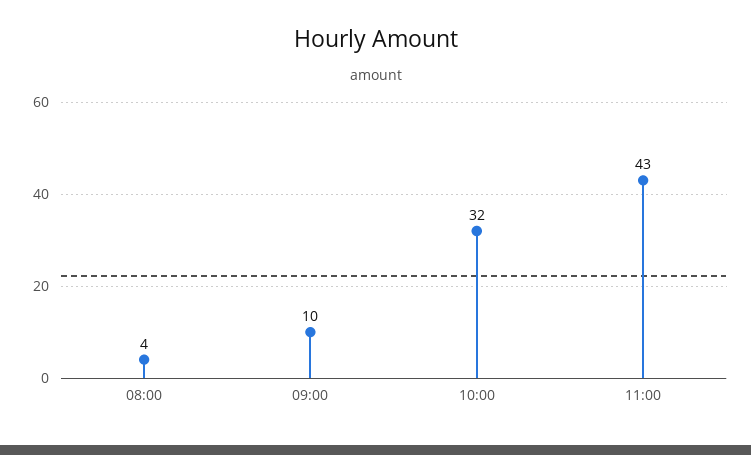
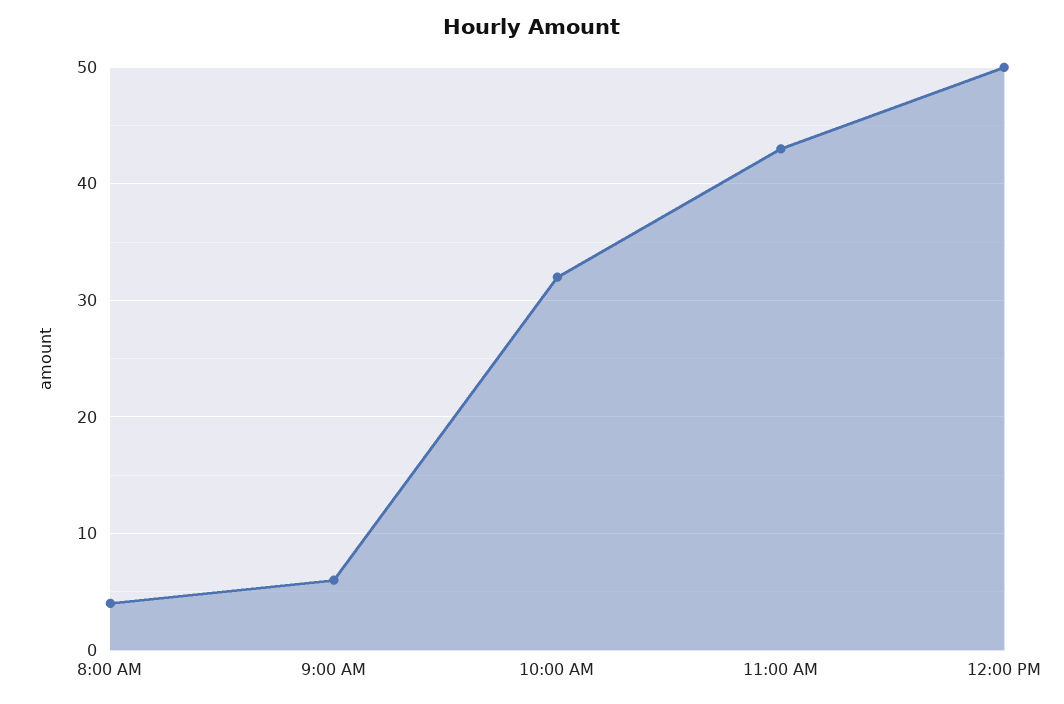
09:00: 10 -> 6
12:00 PM: none -> 50

